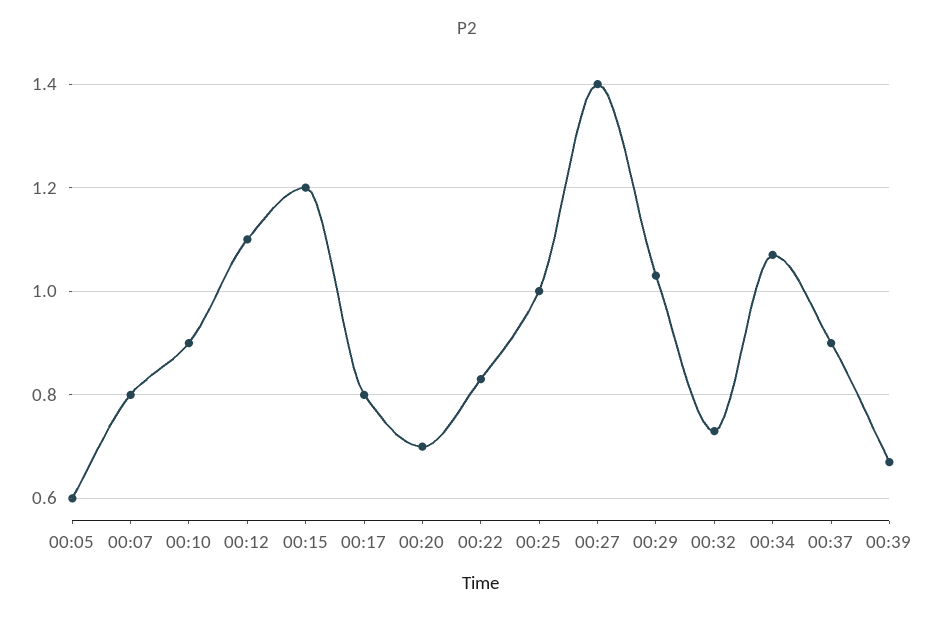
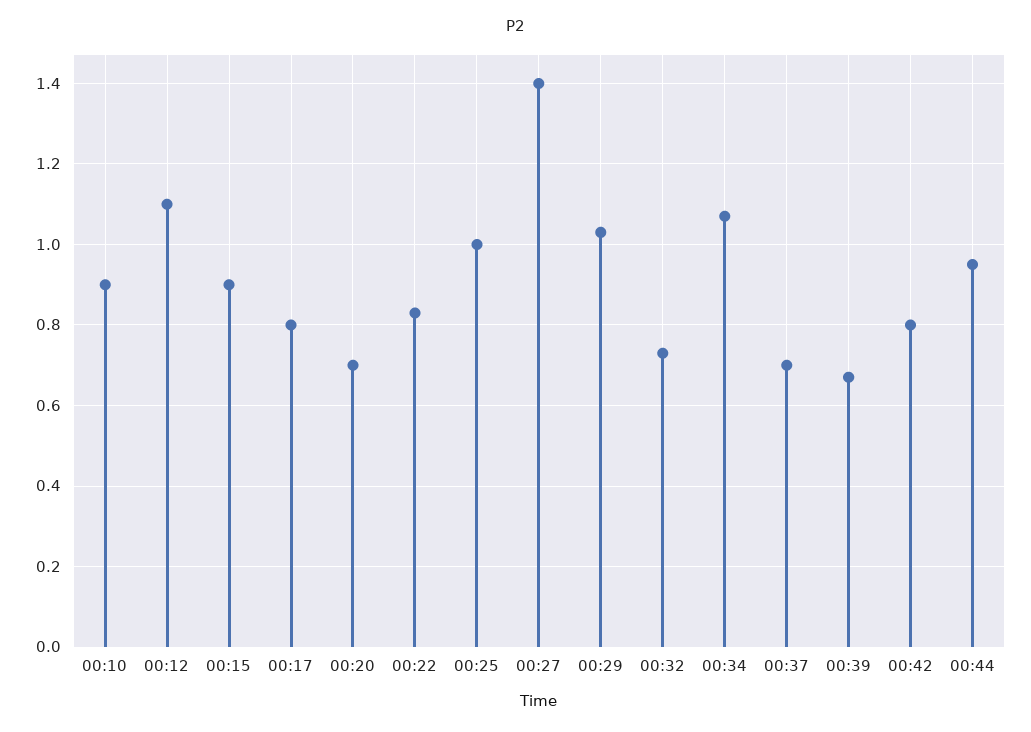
00:05: 0.6 -> none
00:07: 0.8 -> none
00:15: 1.2 -> 0.9
00:37: 0.9 -> 0.7
00:42: none -> 0.8
00:44: none -> 0.95

